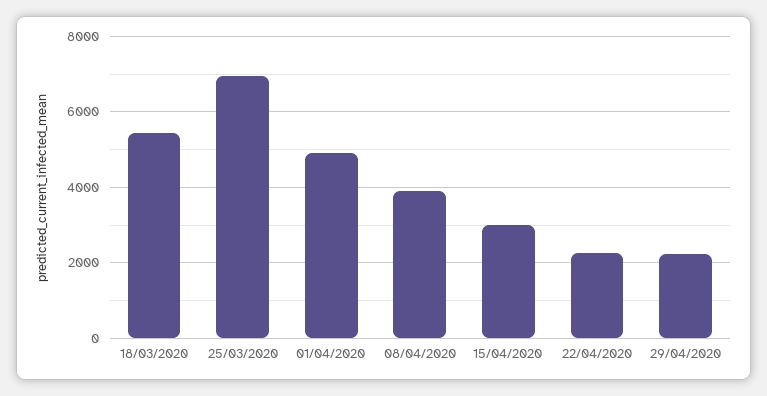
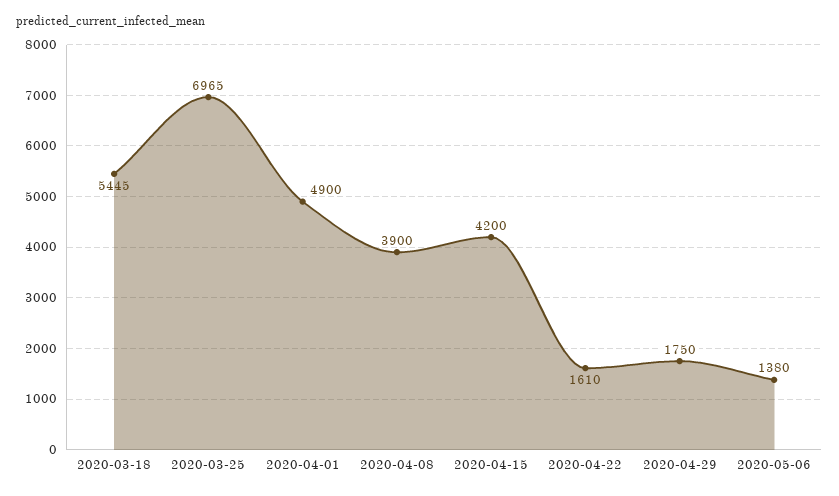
15/04/2020: 3000 -> 4200
22/04/2020: 2200 -> 1610
29/04/2020: 2200 -> 1750
2020-05-06: none -> 1380

